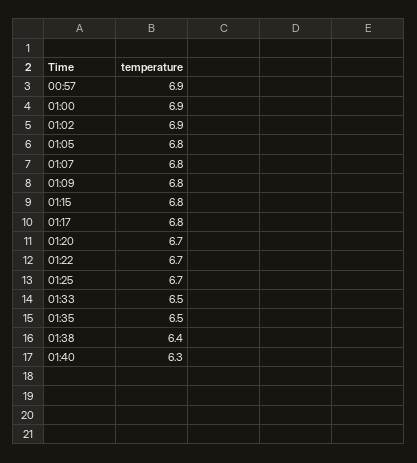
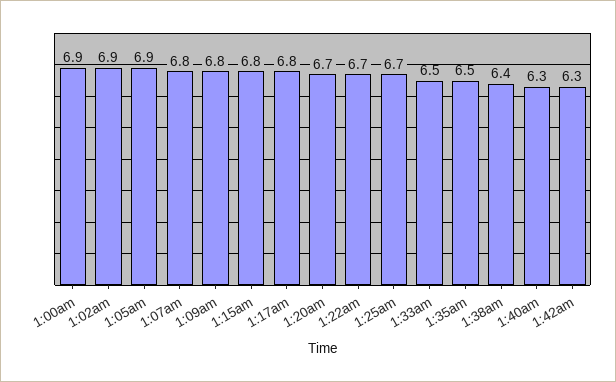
00:57: 6.9 -> none
01:05: 6.8 -> 6.9
1:42am: none -> 6.3

